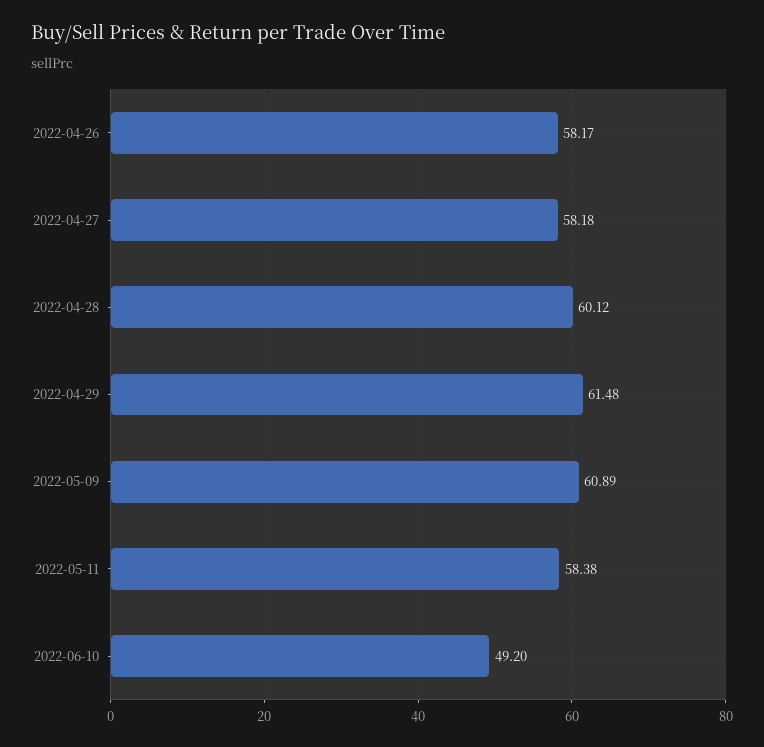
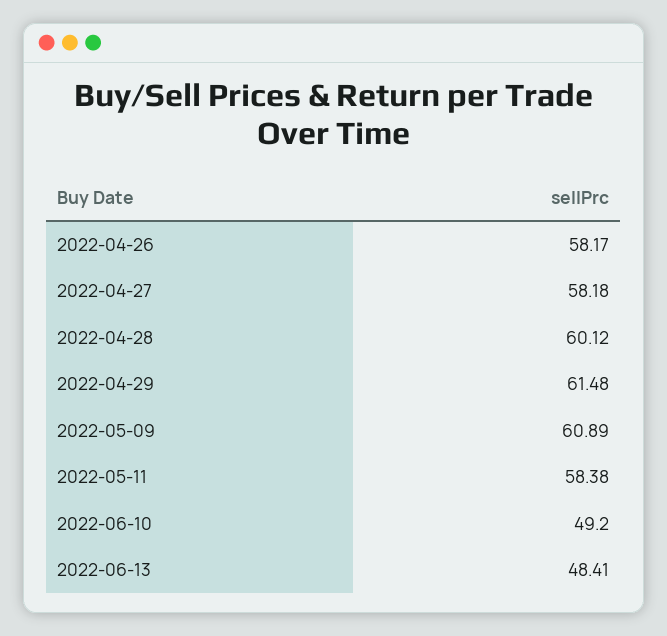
2022-06-13: none -> 48.41

